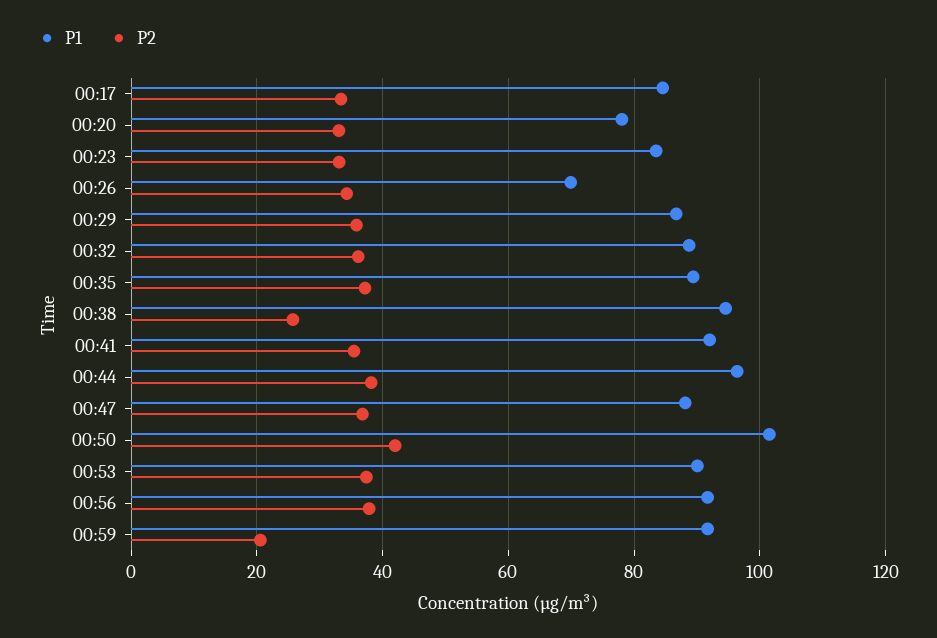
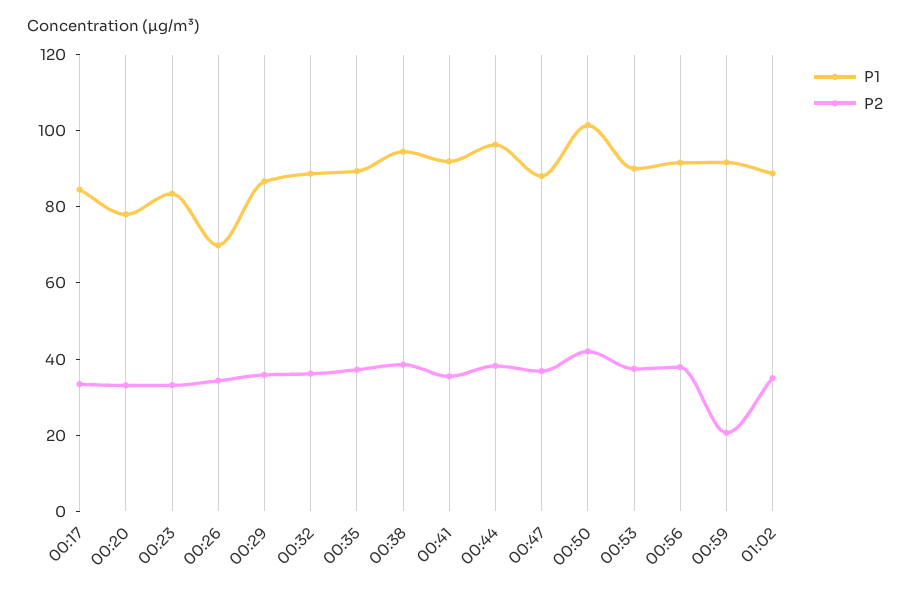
P2, 00:38: 26 -> 40
P1, 01:02: none -> 90
P2, 01:02: none -> 35

